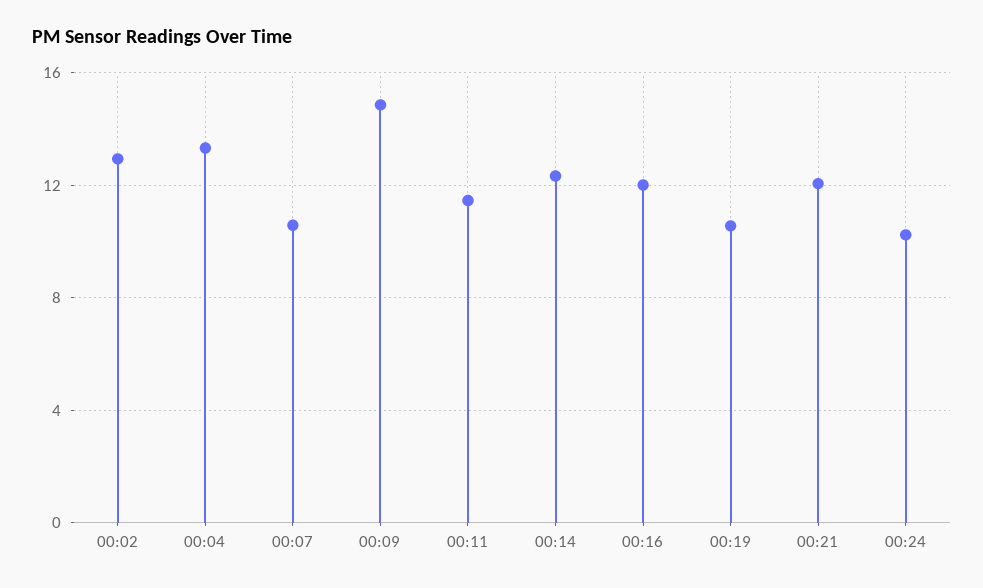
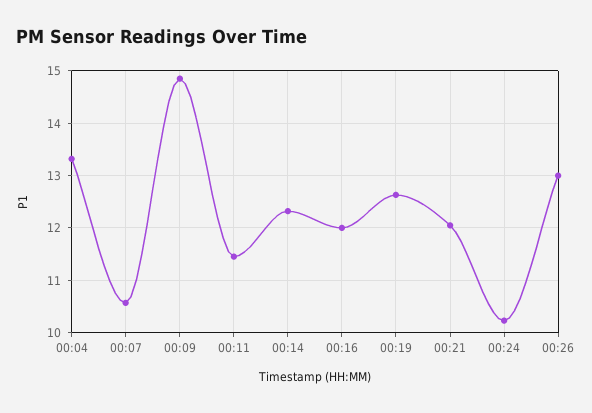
00:02: 13 -> none
00:19: 10.5 -> 12.6
00:26: none -> 13

